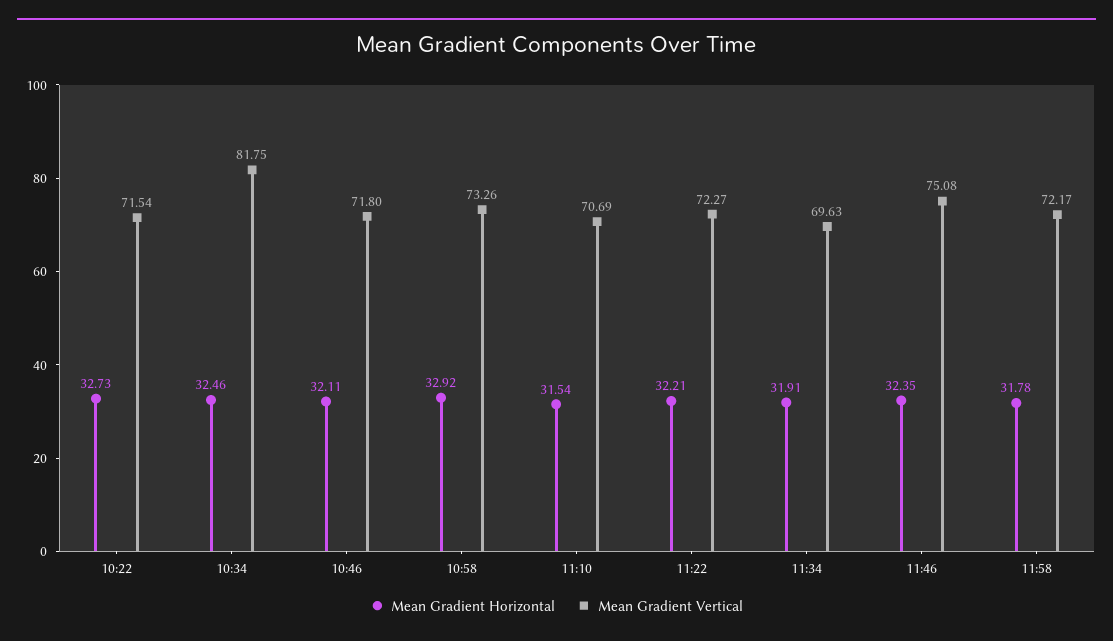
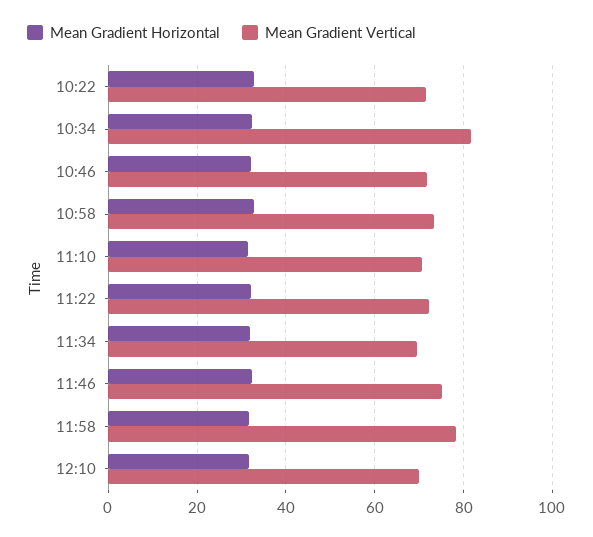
Mean Gradient Vertical, 11:58: 72.17 -> 78
Mean Gradient Horizontal, 12:10: none -> 32
Mean Gradient Vertical, 12:10: none -> 70

